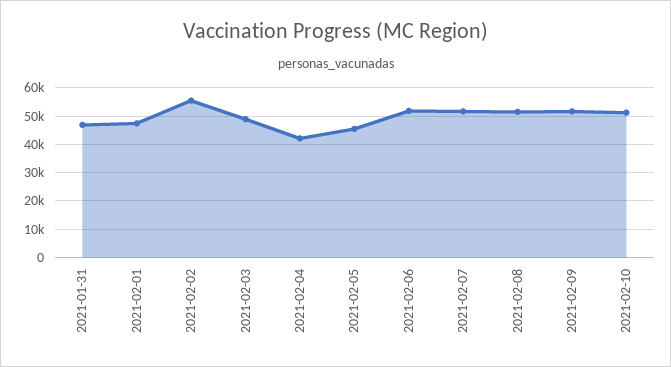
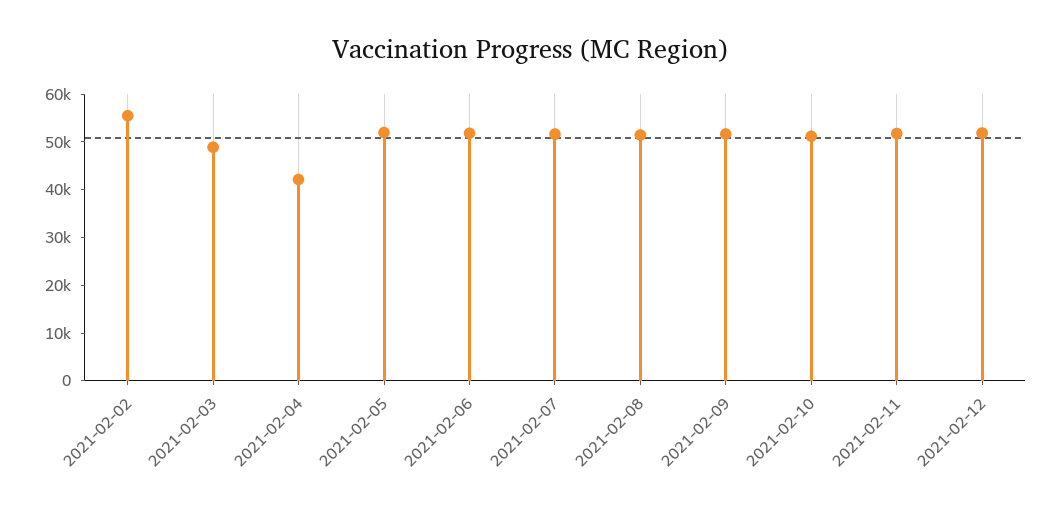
2021-01-31: 47500 -> none
2021-02-01: 47500 -> none
2021-02-05: 45000 -> 52000
2021-02-11: none -> 52000
2021-02-12: none -> 52000

